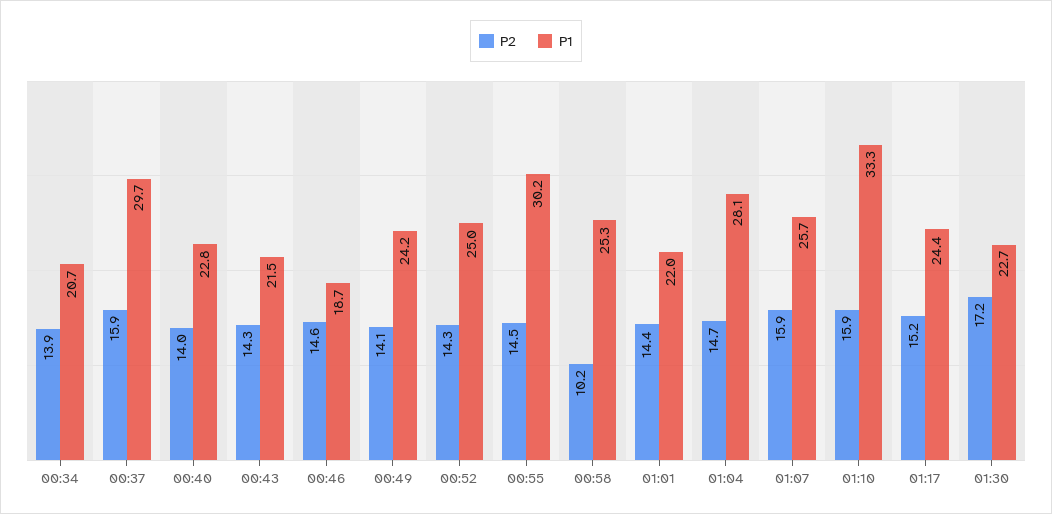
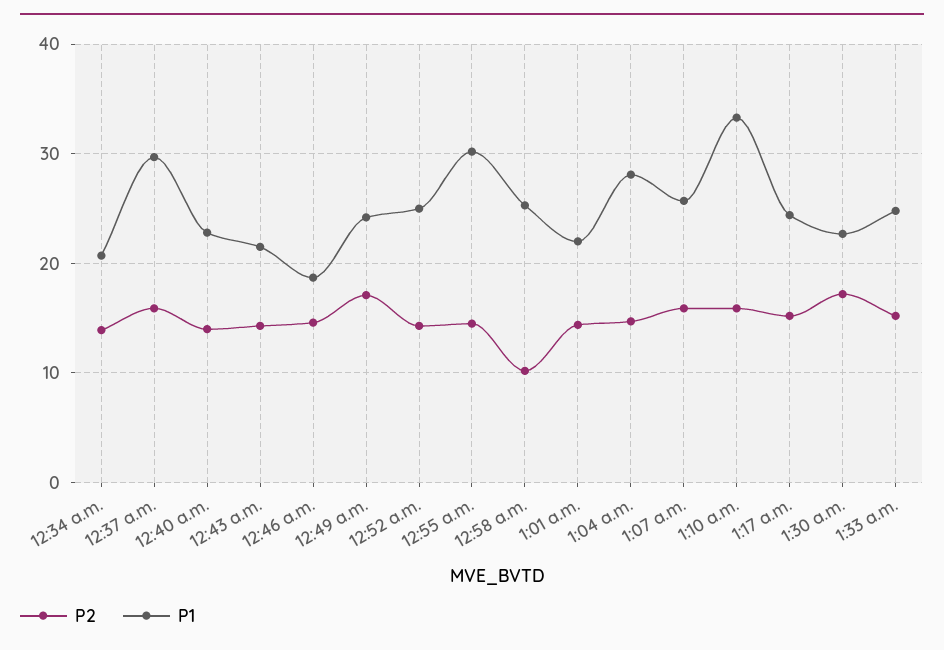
P2, 00:49: 14.1 -> 17
P2, 1:33 a.m.: none -> 15
P1, 1:33 a.m.: none -> 25

